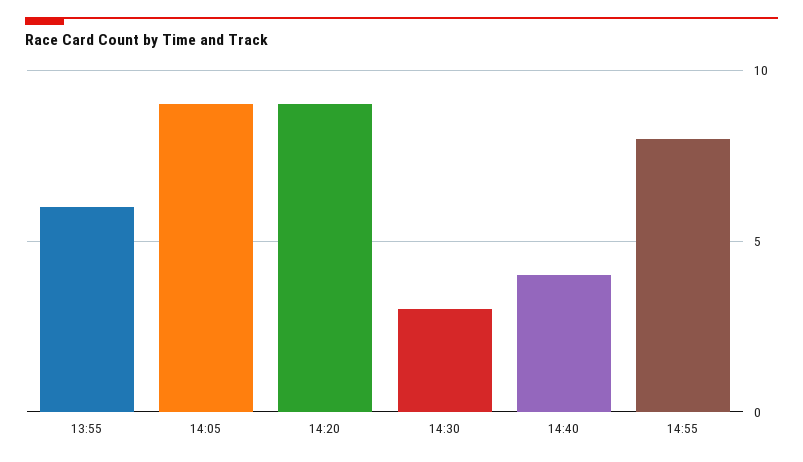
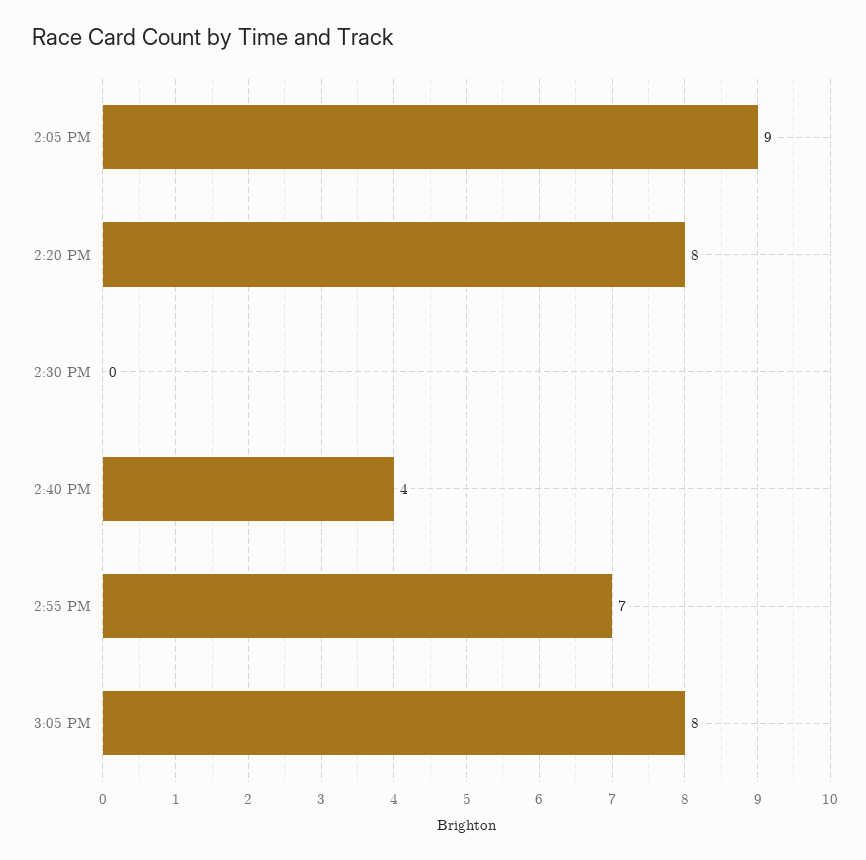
13:55: 6 -> none
14:20: 9 -> 8
14:30: 3 -> 0
14:55: 8 -> 7
3:05 PM: none -> 8

